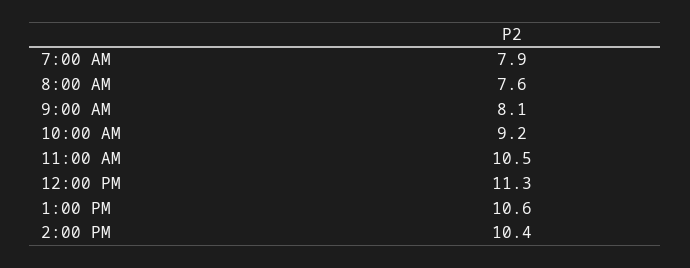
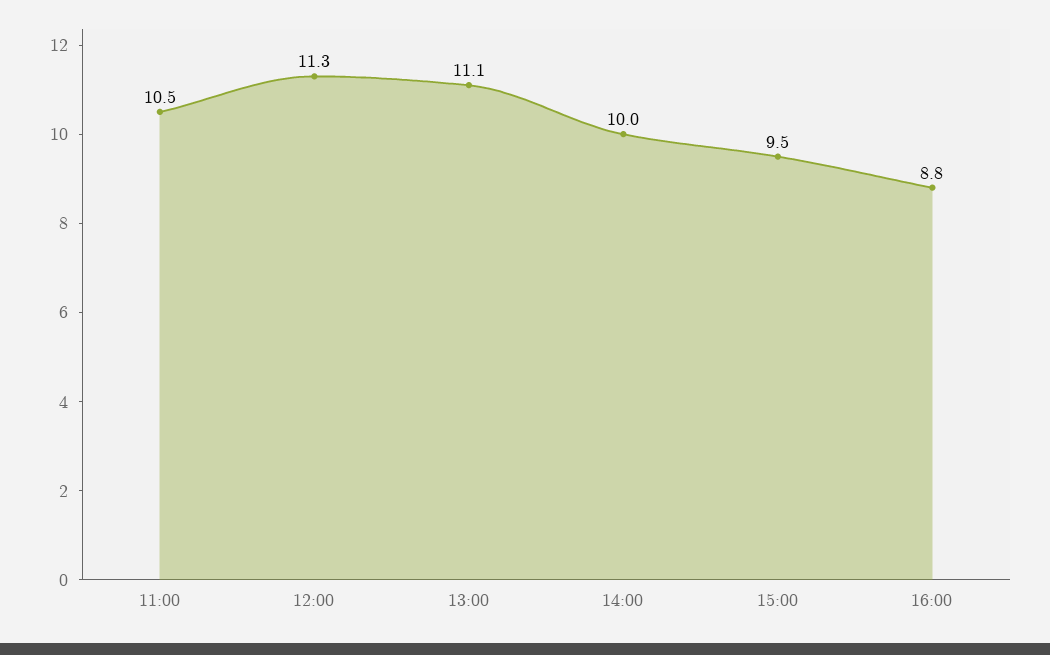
7:00 AM: 7.9 -> none
8:00 AM: 7.6 -> none
9:00 AM: 8.1 -> none
10:00 AM: 9.2 -> none
1:00 PM: 10.6 -> 11.1
2:00 PM: 10.4 -> 10
15:00: none -> 9.5
16:00: none -> 8.8

